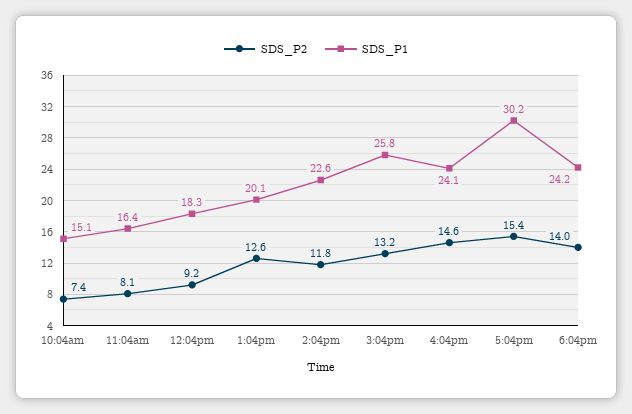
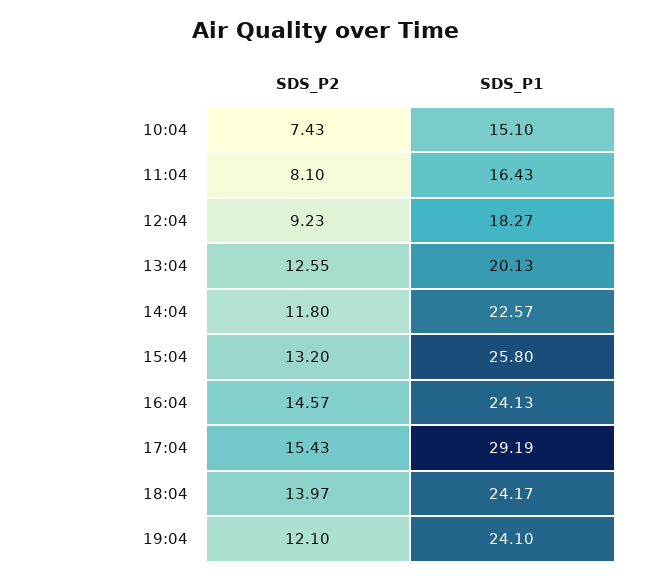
SDS_P1, 5:04pm: 30.2 -> 29.19
SDS_P2, 19:04: none -> 12.1
SDS_P1, 19:04: none -> 24.1

